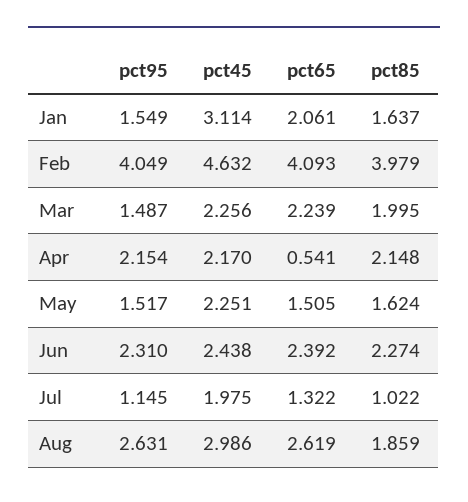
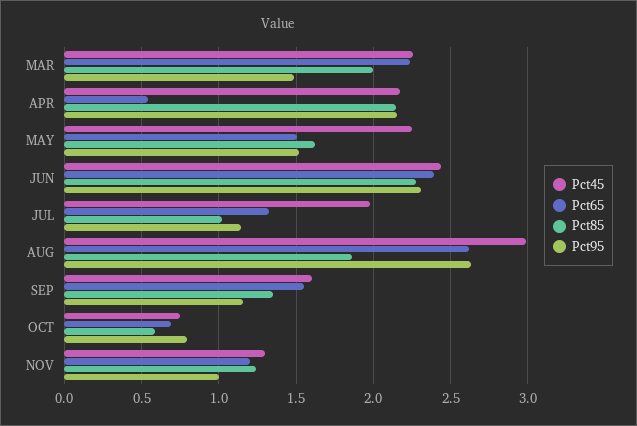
pct95, Jan: 1.549 -> none
pct45, Jan: 3.114 -> none
pct65, Jan: 2.061 -> none
pct85, Jan: 1.637 -> none
pct95, Feb: 4.049 -> none
pct45, Feb: 4.632 -> none
pct65, Feb: 4.093 -> none
pct85, Feb: 3.979 -> none
pct45, SEP: none -> 1.6
pct65, SEP: none -> 1.55
pct85, SEP: none -> 1.35
pct95, SEP: none -> 1.15
pct45, OCT: none -> 0.75
pct65, OCT: none -> 0.7
pct85, OCT: none -> 0.6
pct95, OCT: none -> 0.8
pct45, NOV: none -> 1.3
pct65, NOV: none -> 1.2
pct85, NOV: none -> 1.25
pct95, NOV: none -> 1

